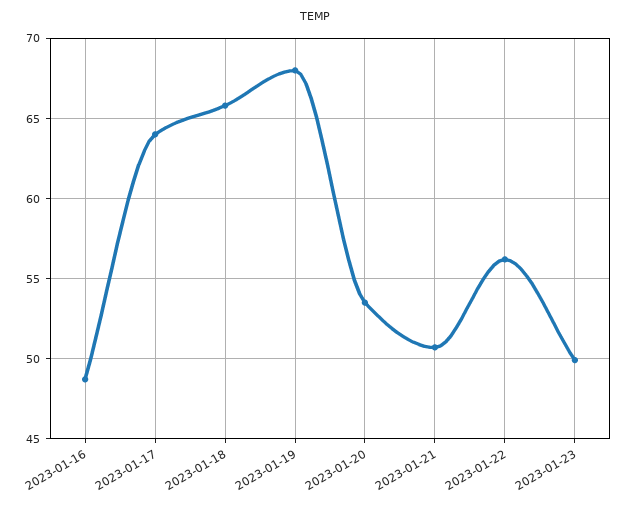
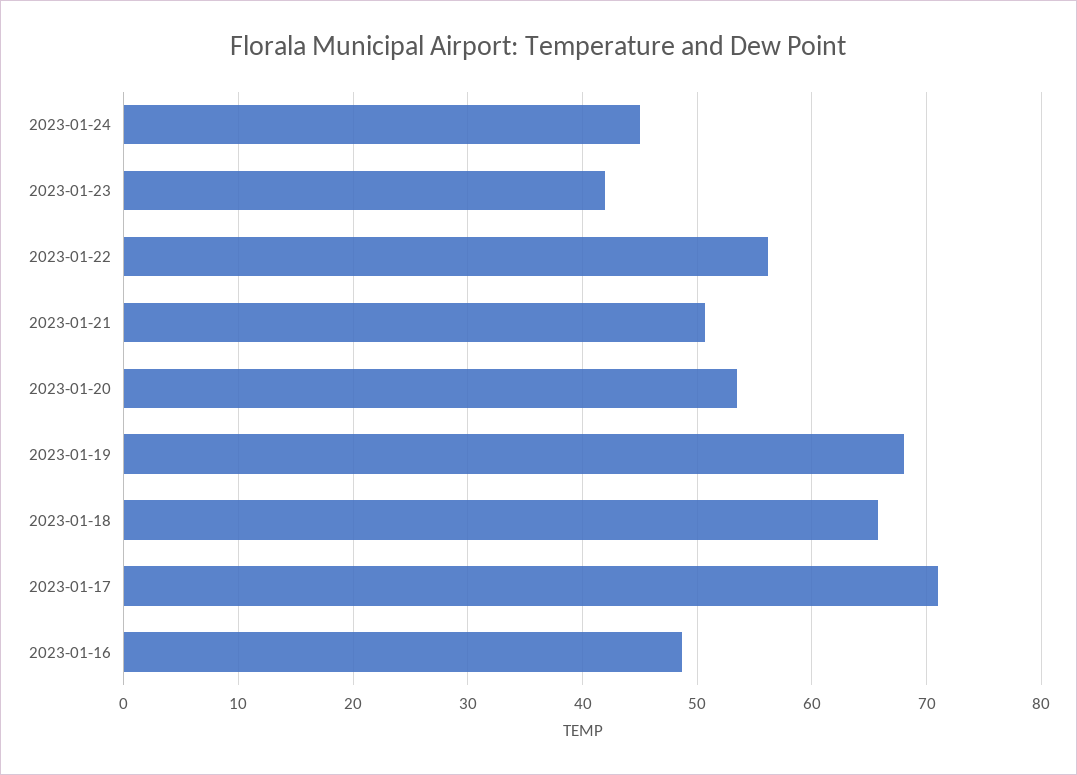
2023-01-17: 64 -> 71
2023-01-23: 50 -> 42
2023-01-24: none -> 45

